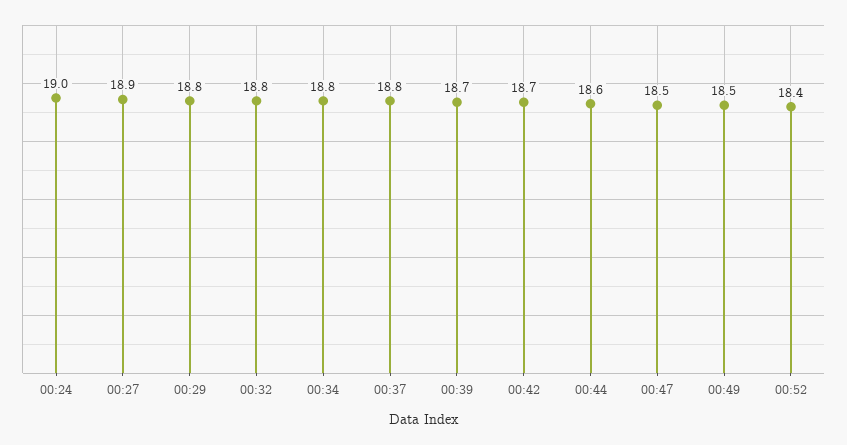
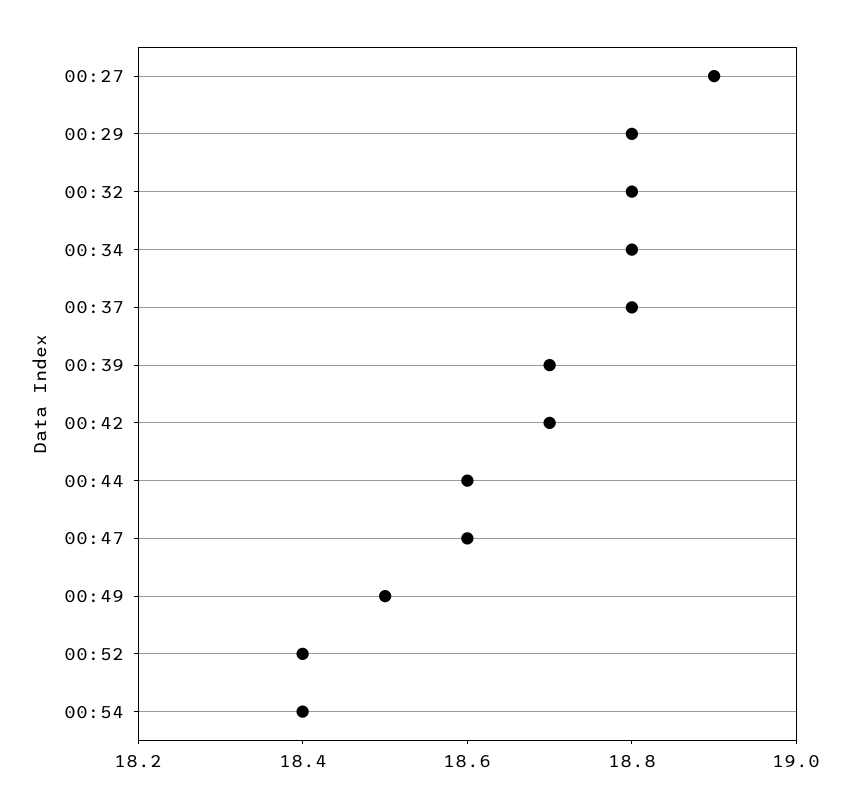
00:24: 19 -> none
00:47: 18.5 -> 18.6
00:54: none -> 18.4

